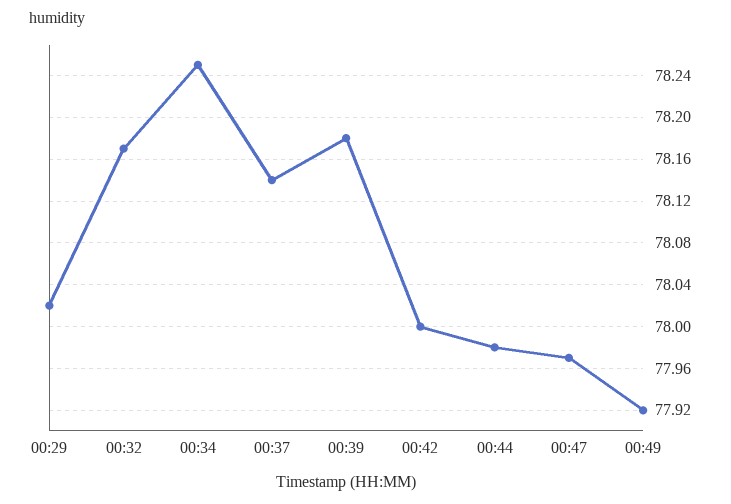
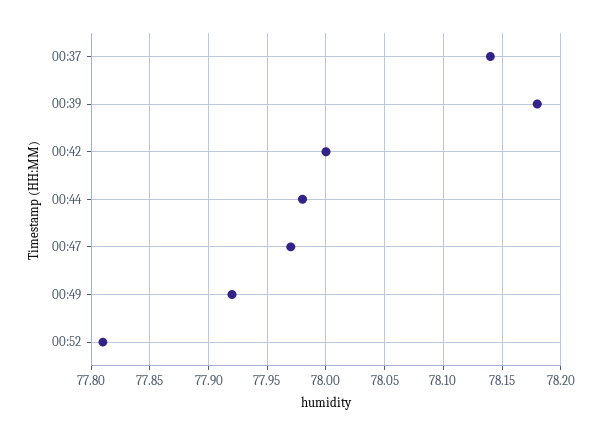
00:29: 78.02 -> none
00:32: 78.17 -> none
00:34: 78.25 -> none
00:52: none -> 77.81

